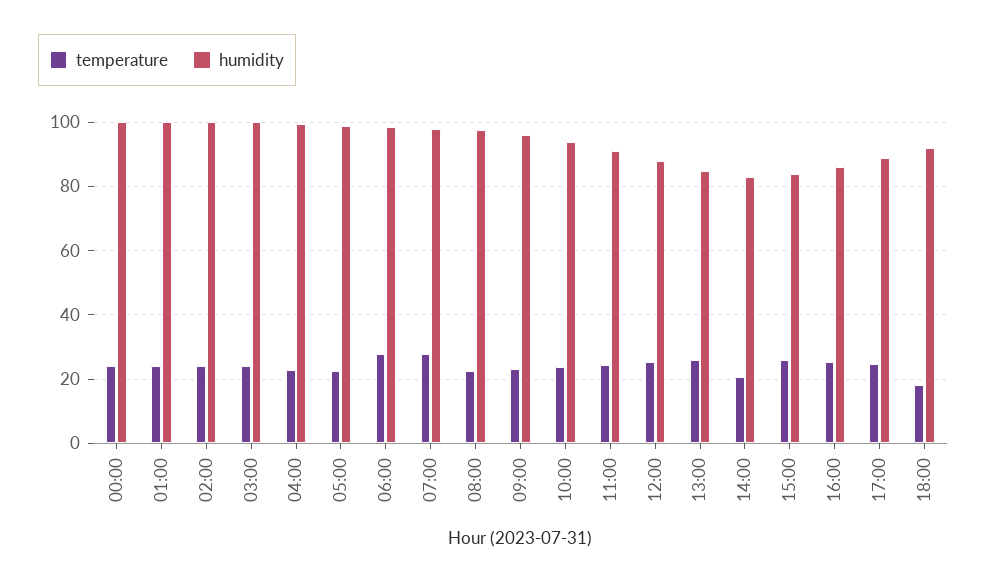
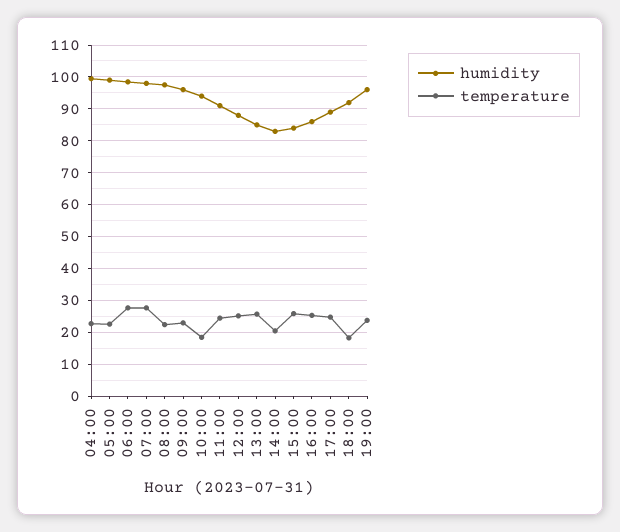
temperature, 00:00: 24 -> none
humidity, 00:00: 100 -> none
temperature, 01:00: 24 -> none
humidity, 01:00: 100 -> none
temperature, 02:00: 24 -> none
humidity, 02:00: 100 -> none
temperature, 03:00: 24 -> none
humidity, 03:00: 100 -> none
temperature, 10:00: 24 -> 18
humidity, 19:00: none -> 96
temperature, 19:00: none -> 24

